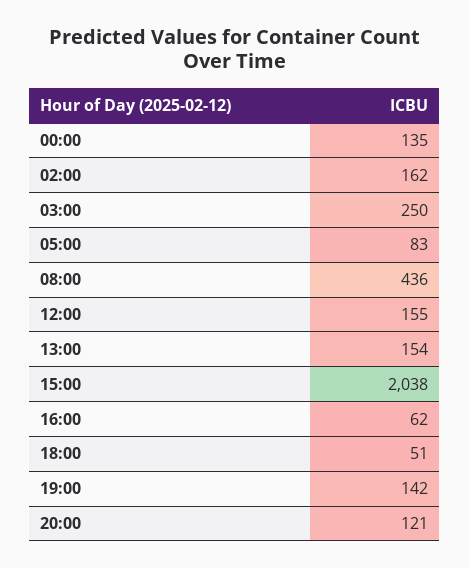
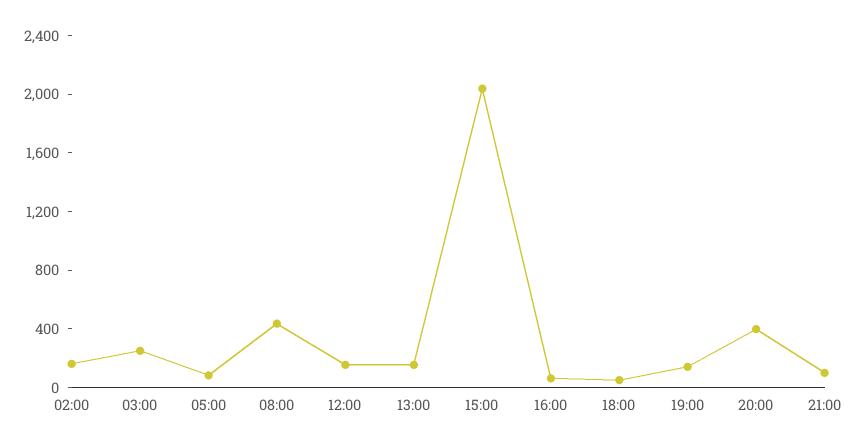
00:00: 135 -> none
20:00: 121 -> 400
21:00: none -> 100

